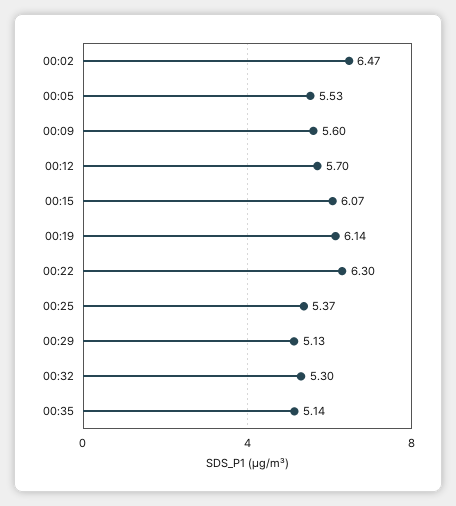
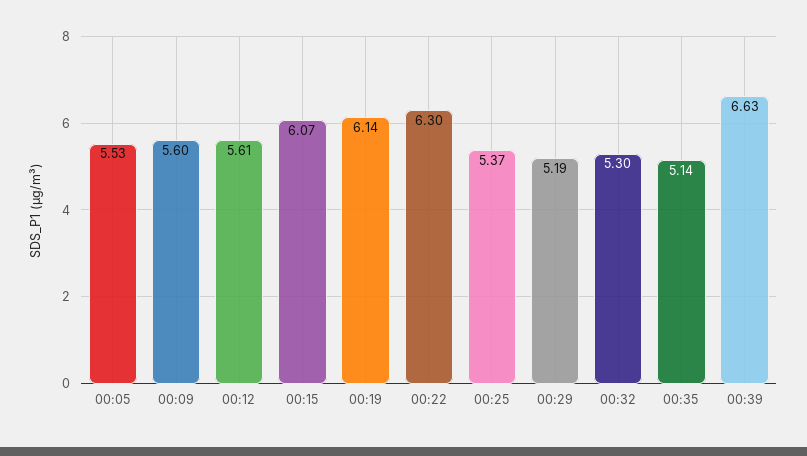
00:02: 6.47 -> none
00:12: 5.7 -> 5.61
00:29: 5.13 -> 5.19
00:39: none -> 6.63

